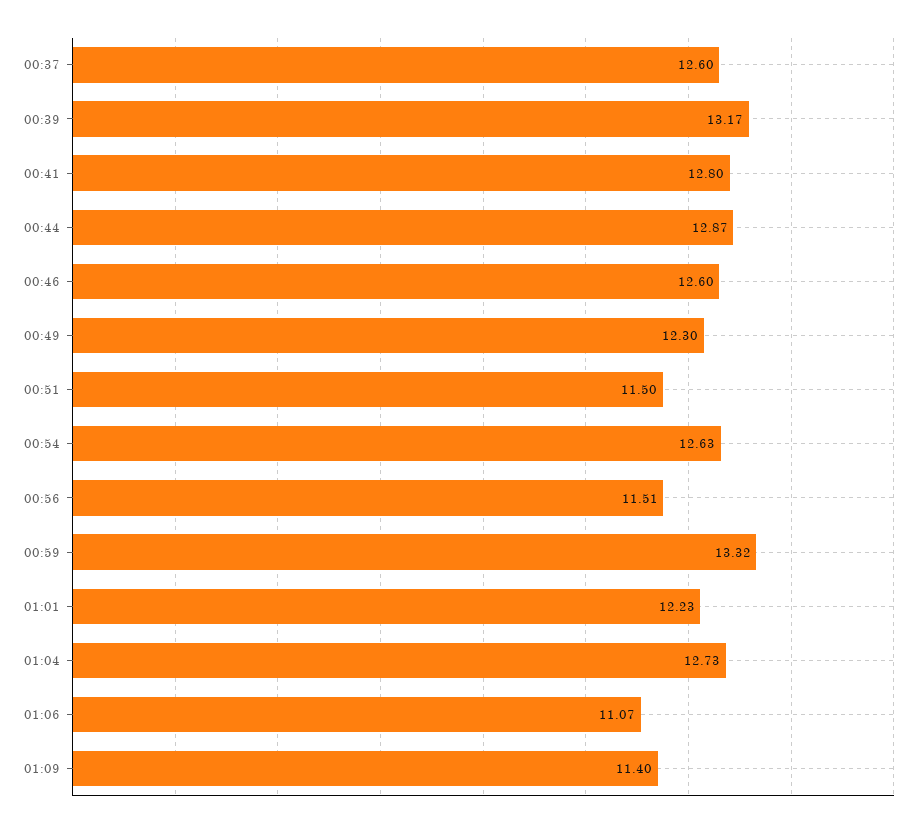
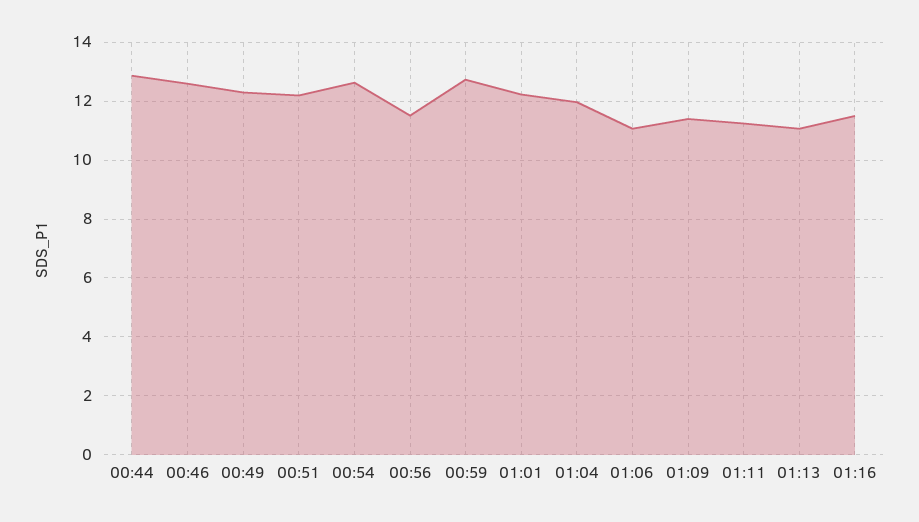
00:37: 12.6 -> none
00:39: 13.17 -> none
00:41: 12.8 -> none
00:51: 11.5 -> 12.25
00:59: 13.32 -> 12.75
01:04: 12.73 -> 12
01:11: none -> 11.25
01:13: none -> 11
01:16: none -> 11.5

